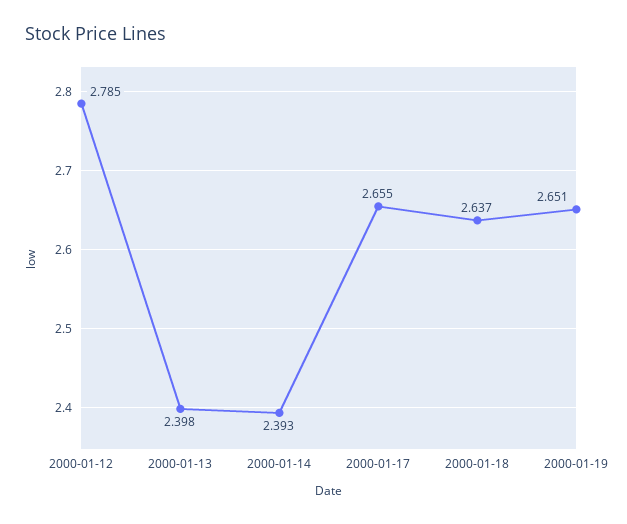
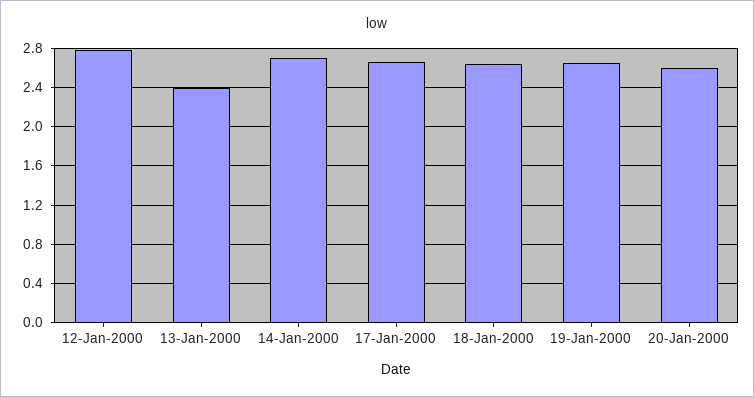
2000-01-14: 2.393 -> 2.7
20-Jan-2000: none -> 2.6

